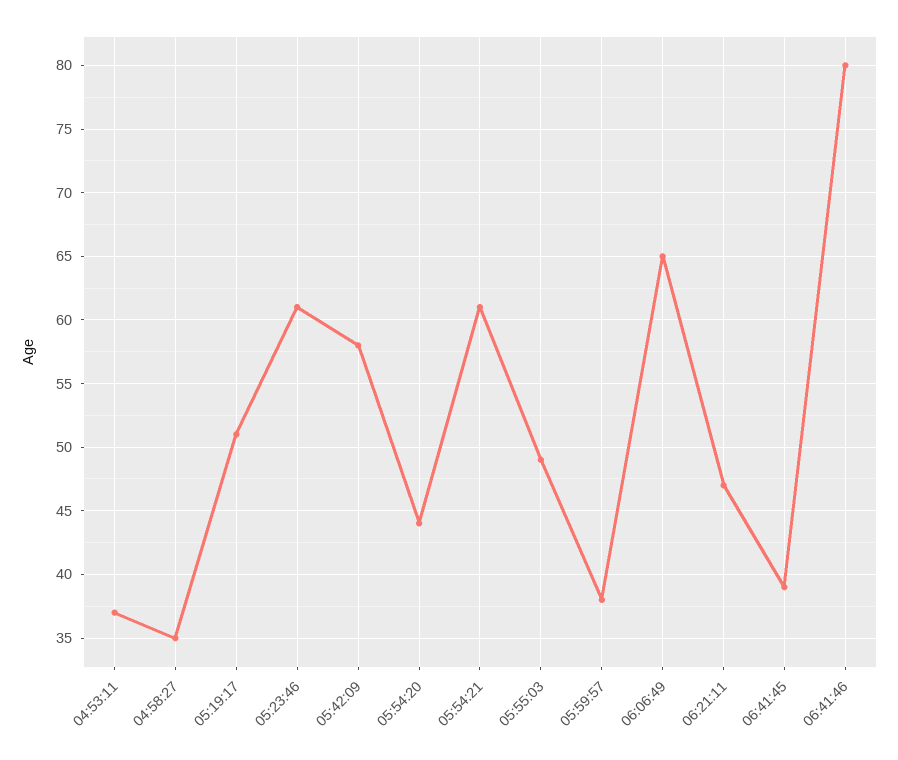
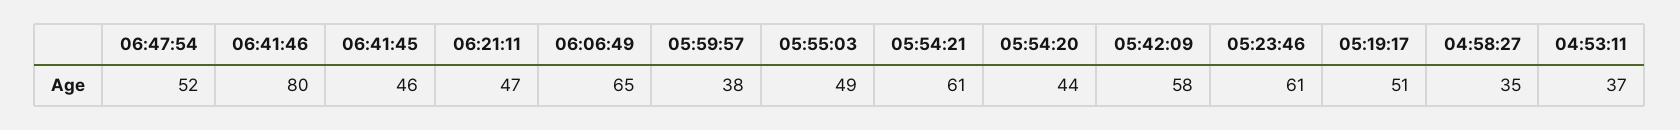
06:41:45: 39 -> 46
06:47:54: none -> 52

